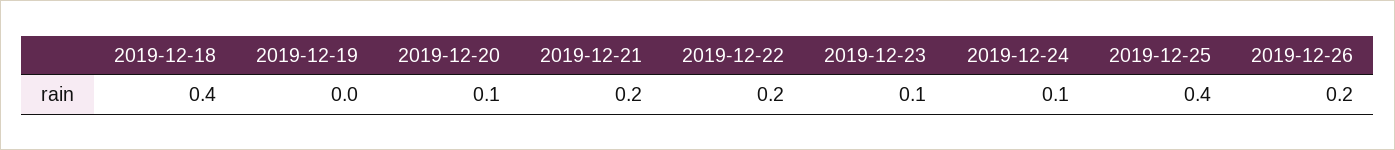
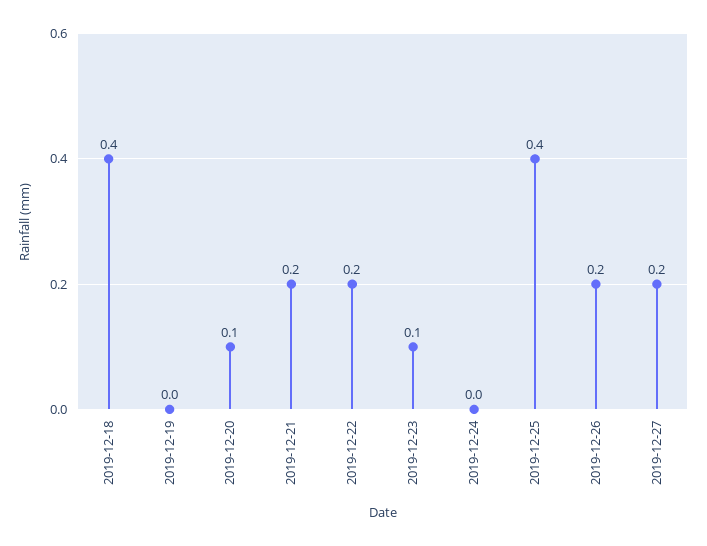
2019-12-24: 0.1 -> 0
2019-12-27: none -> 0.2

